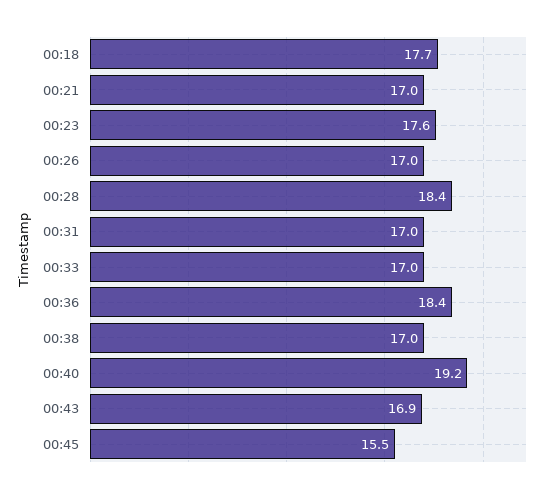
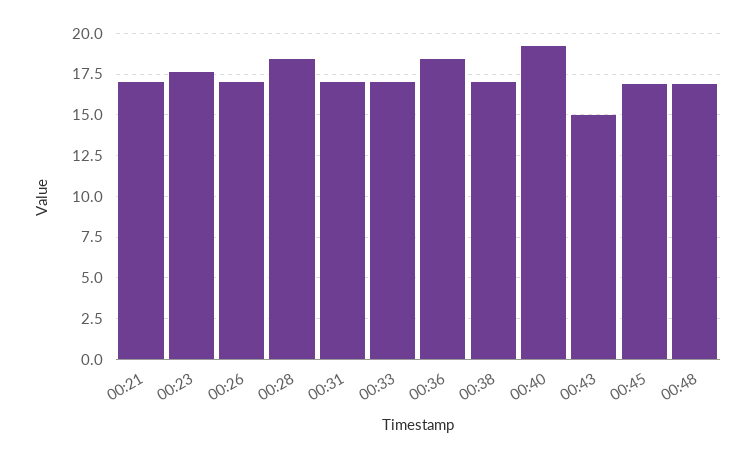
00:18: 17.7 -> none
00:43: 16.9 -> 15
00:45: 15.5 -> 17
00:48: none -> 17

